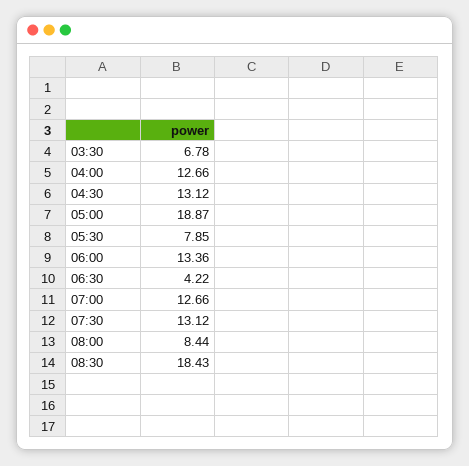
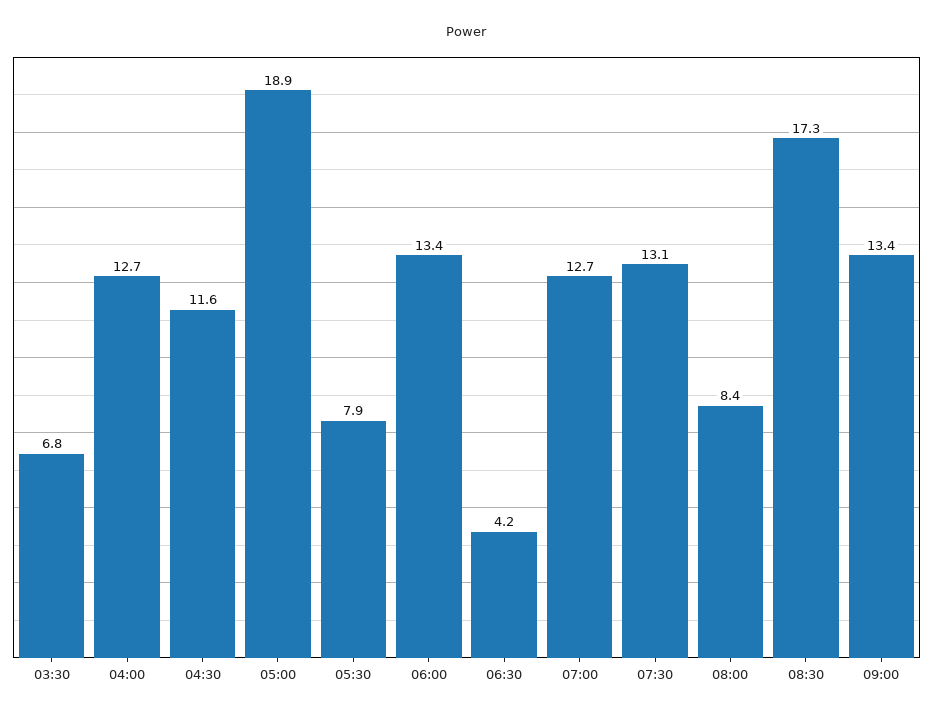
04:30: 13.12 -> 11.6
08:30: 18.43 -> 17.3
09:00: none -> 13.4

